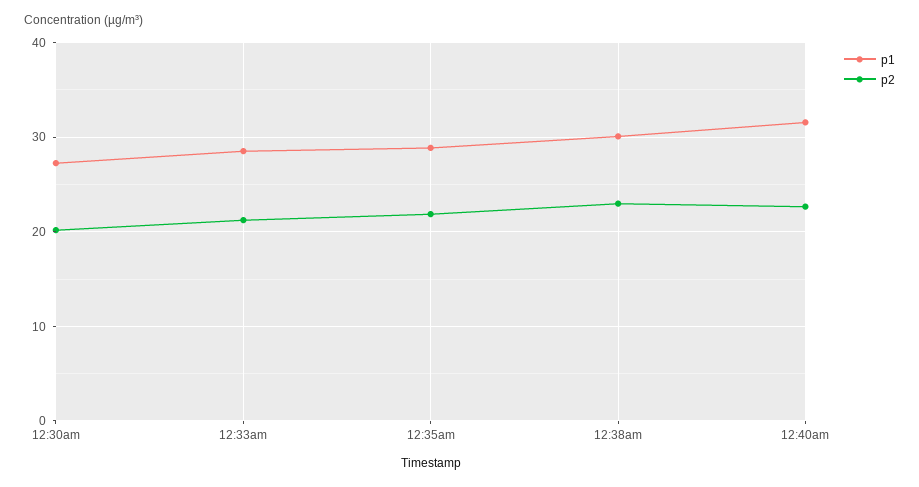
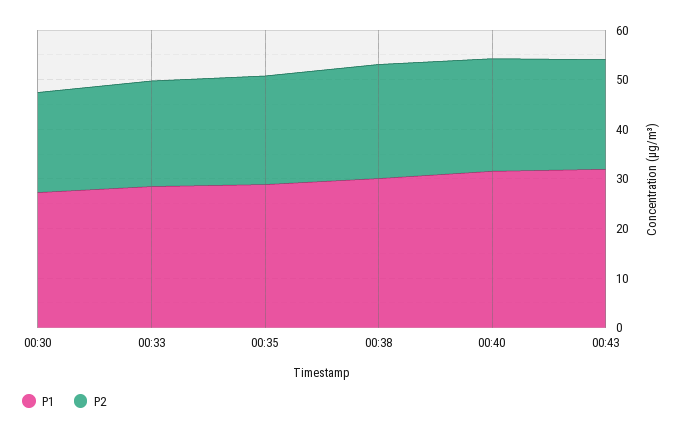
p1, 00:43: none -> 32
p2, 00:43: none -> 22

